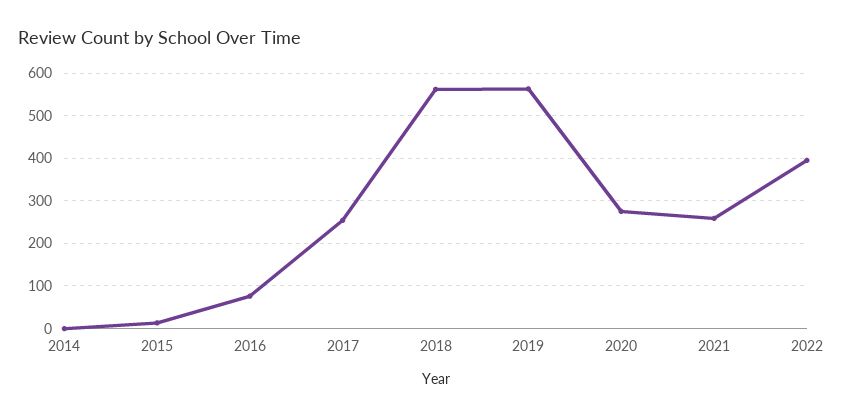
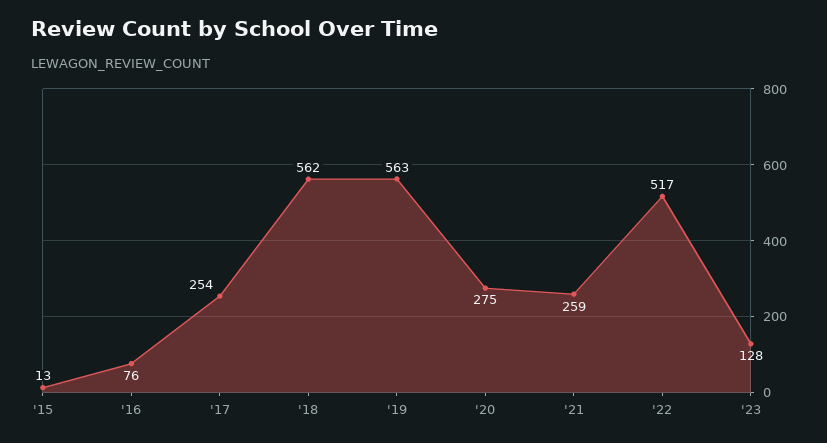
2014: 0 -> none
2022: 400 -> 517
'23: none -> 128

